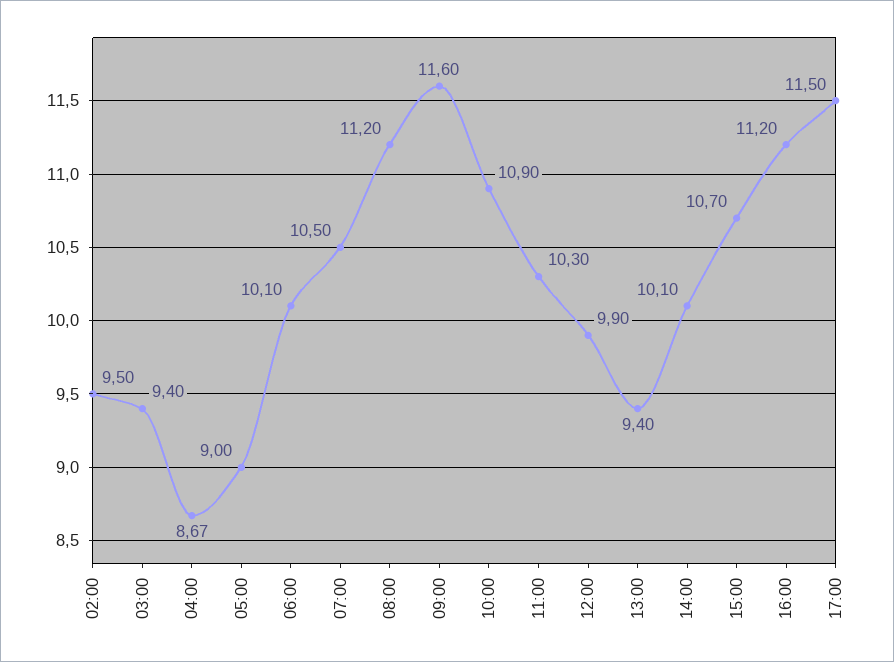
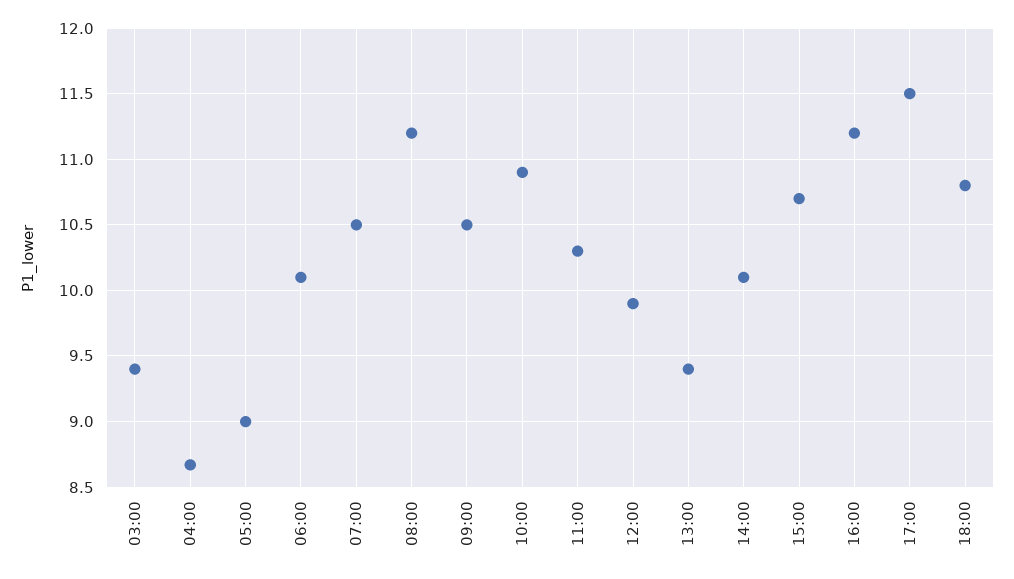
02:00: 9.5 -> none
09:00: 11.6 -> 10.5
18:00: none -> 10.8

